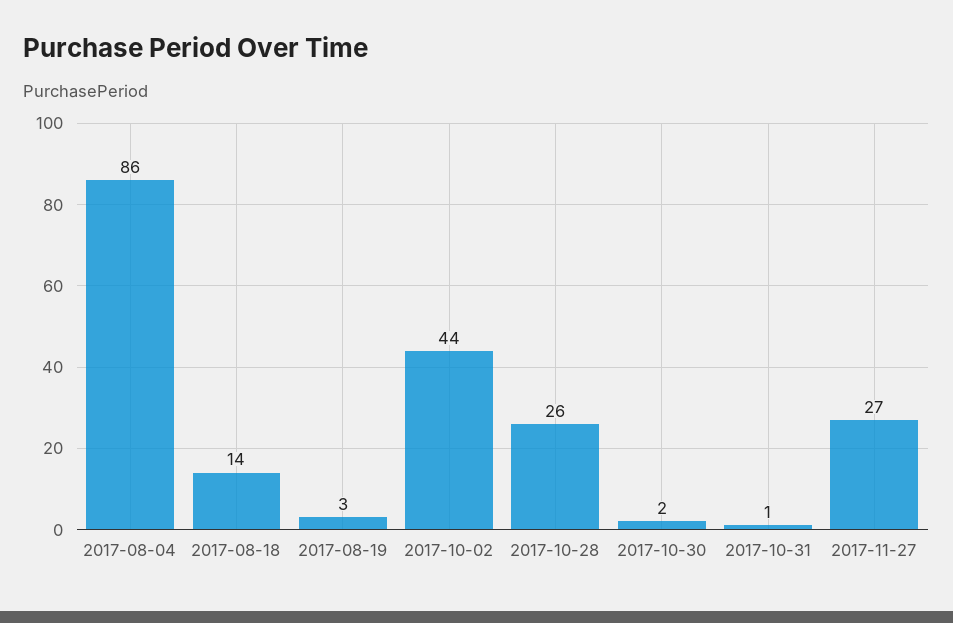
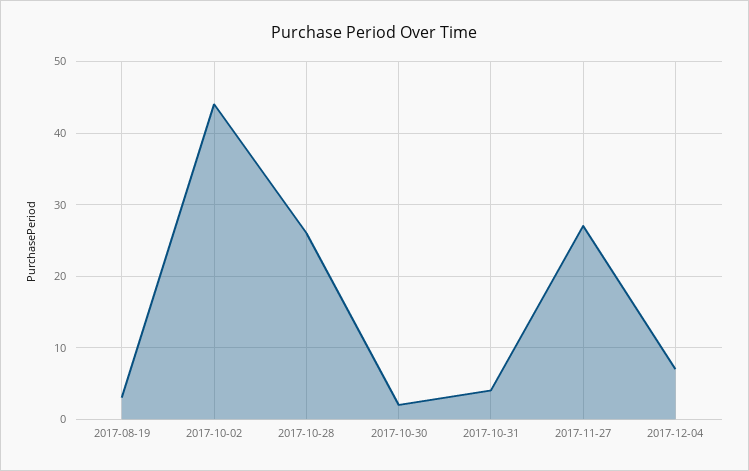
2017-08-04: 86 -> none
2017-08-18: 14 -> none
2017-10-31: 1 -> 4
2017-12-04: none -> 7

